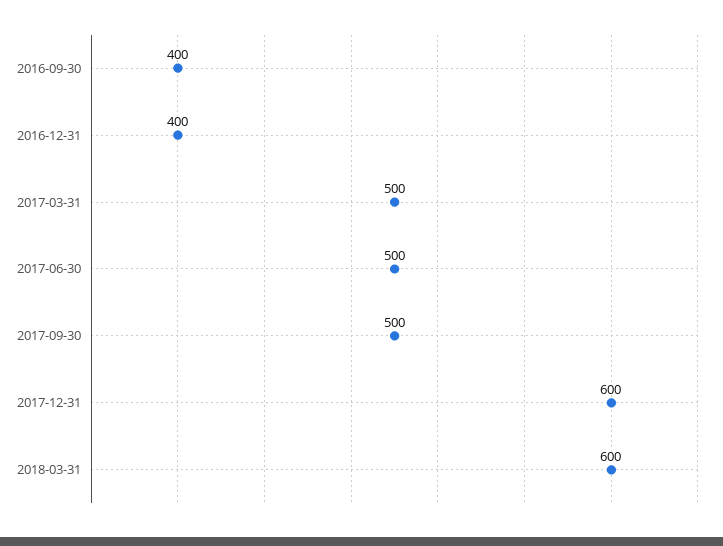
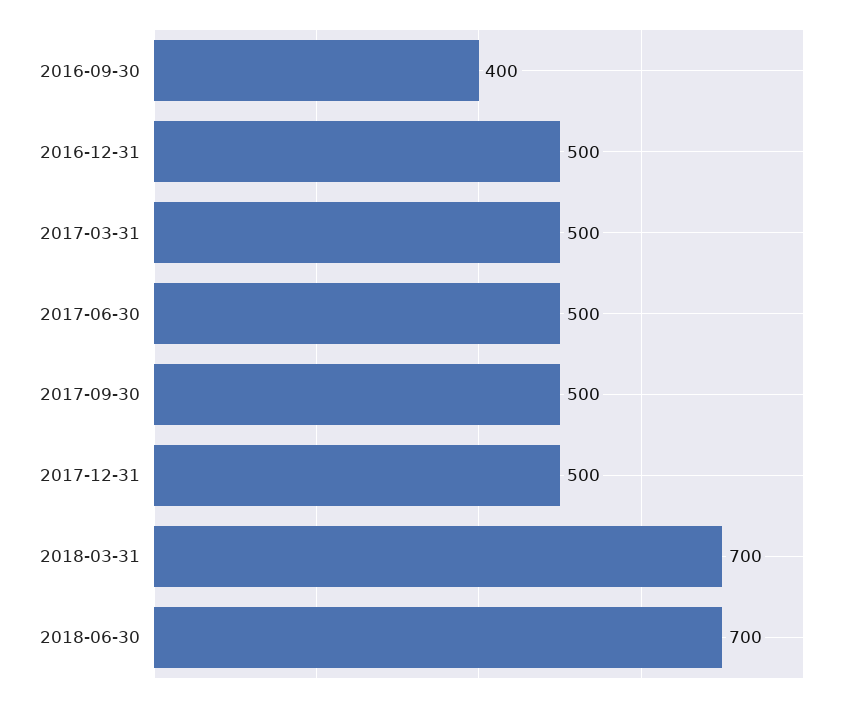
2016-12-31: 400 -> 500
2017-12-31: 600 -> 500
2018-03-31: 600 -> 700
2018-06-30: none -> 700

